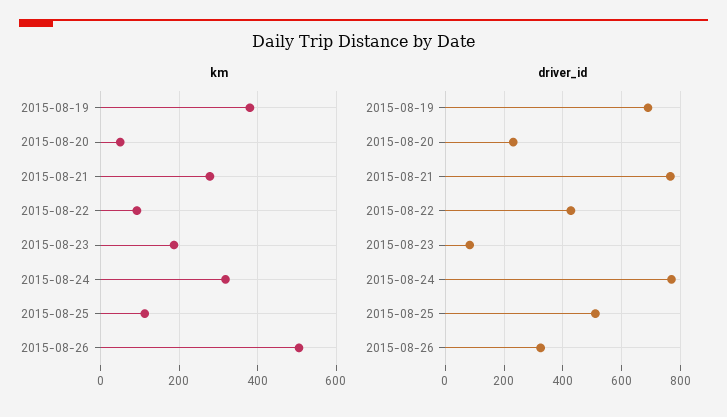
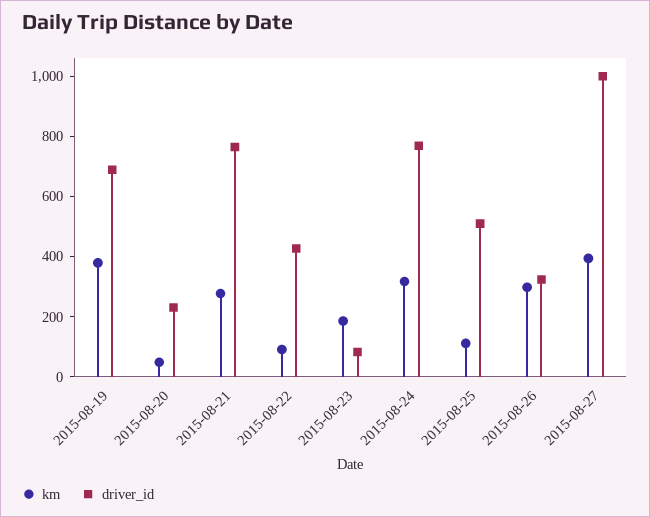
km, 2015-08-26: 500 -> 300
km, 2015-08-27: none -> 400
driver_id, 2015-08-27: none -> 1000

